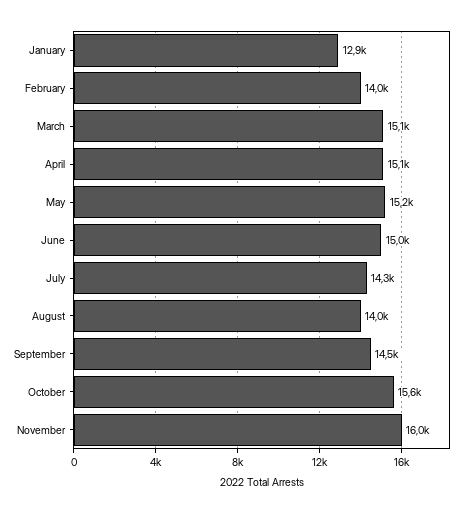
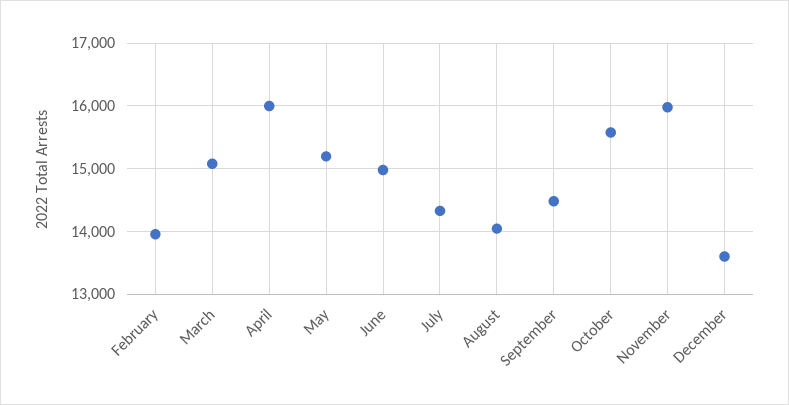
January: 12900 -> none
April: 15100 -> 16000
December: none -> 13600

